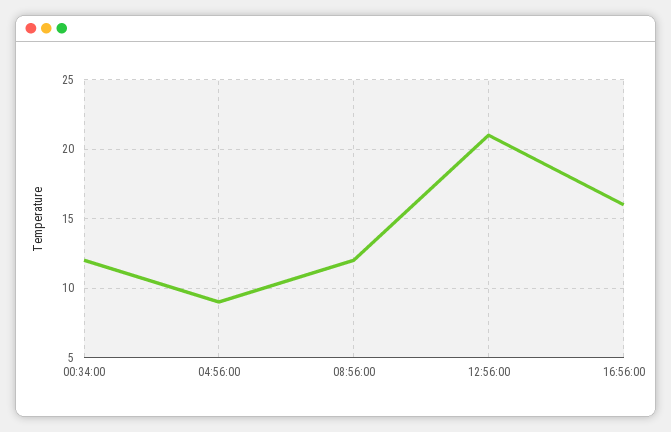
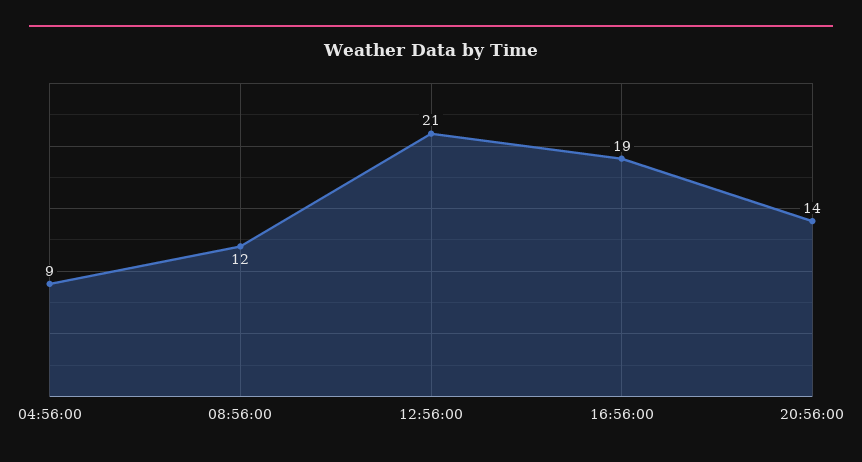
00:34:00: 12 -> none
16:56:00: 16 -> 19
20:56:00: none -> 14

